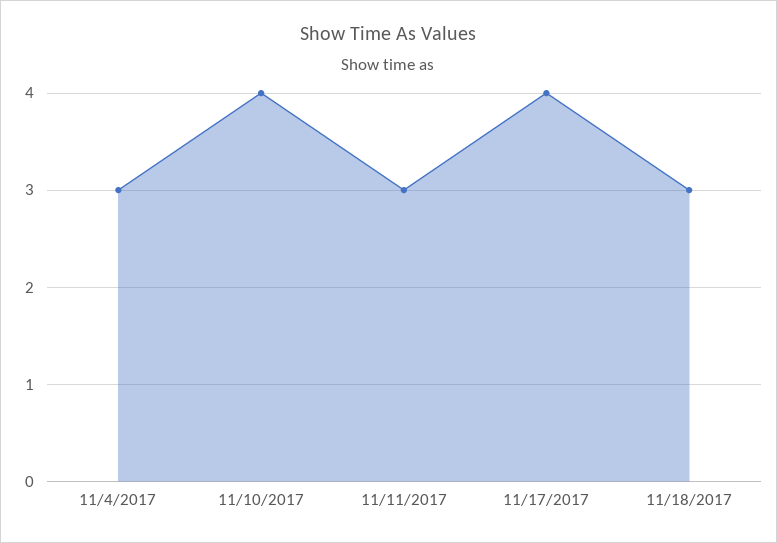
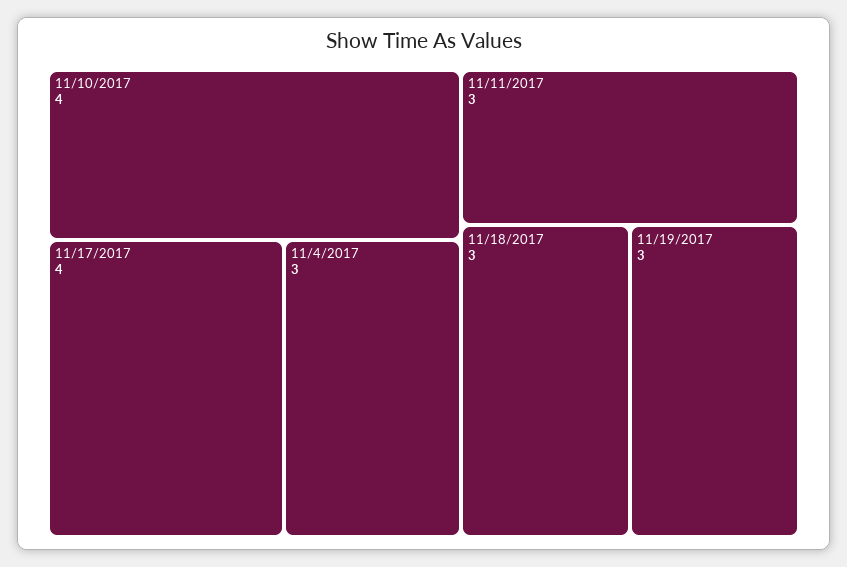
11/19/2017: none -> 3

